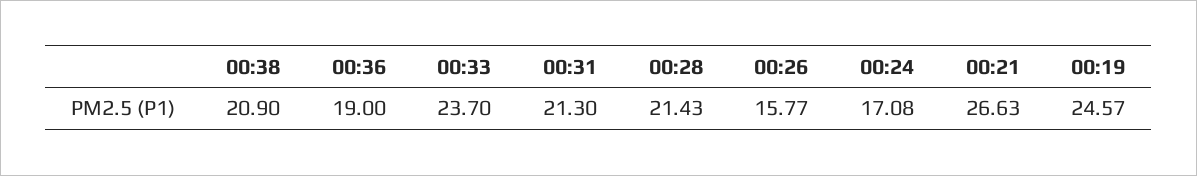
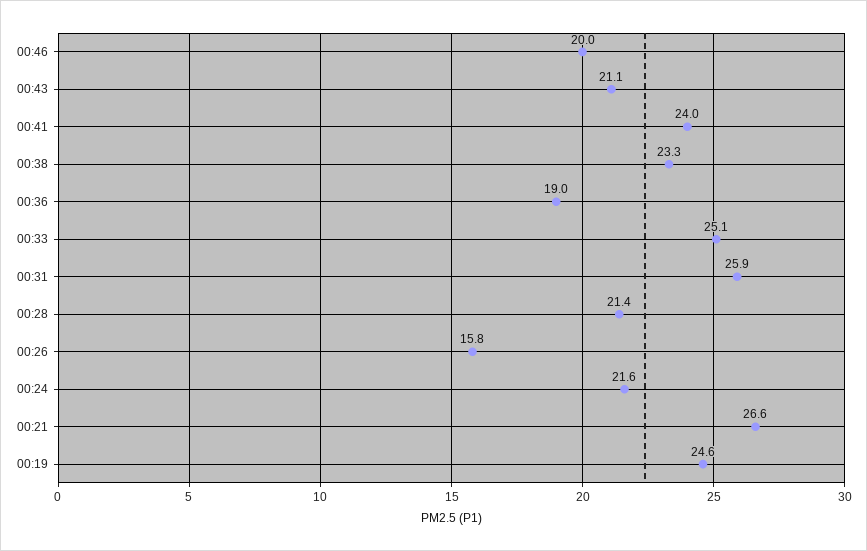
00:38: 20.9 -> 23.3
00:33: 23.7 -> 25.1
00:31: 21.3 -> 25.9
00:24: 17.08 -> 21.6
00:46: none -> 20
00:43: none -> 21.1
00:41: none -> 24

